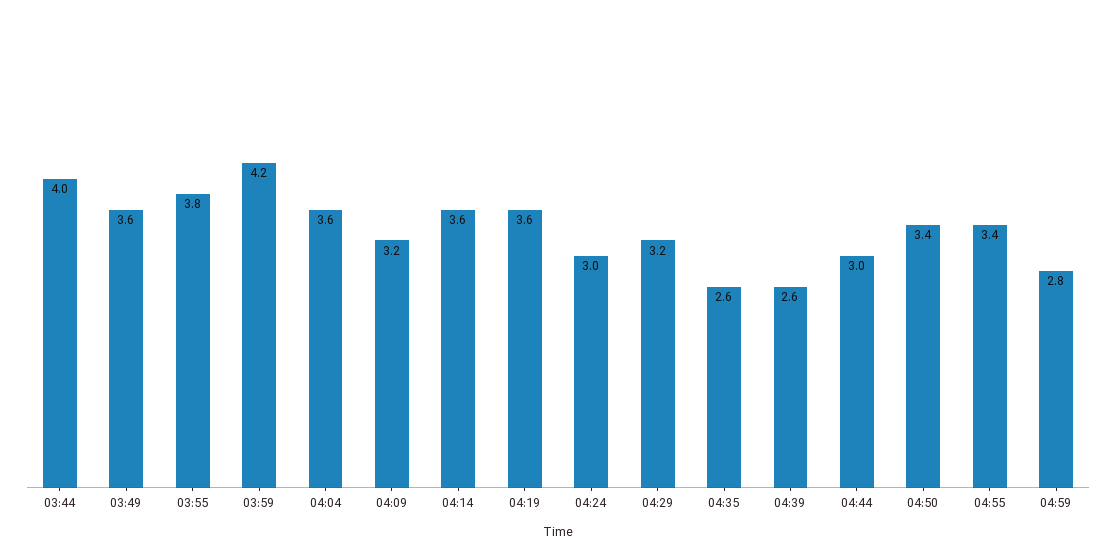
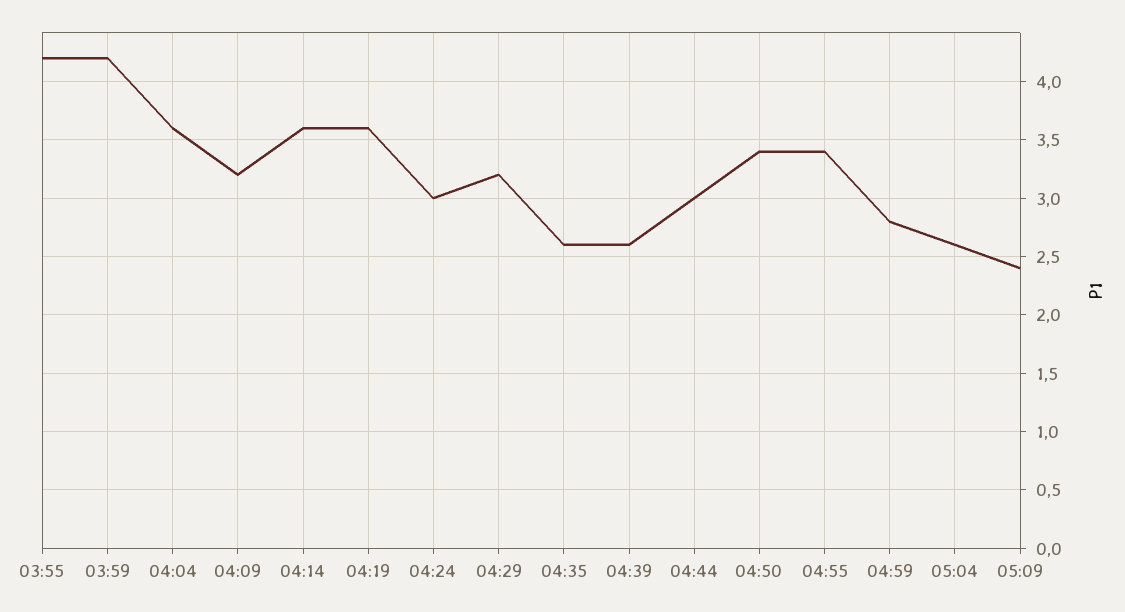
03:44: 4 -> none
03:49: 3.6 -> none
03:55: 3.8 -> 4.2
05:04: none -> 2.6
05:09: none -> 2.4

